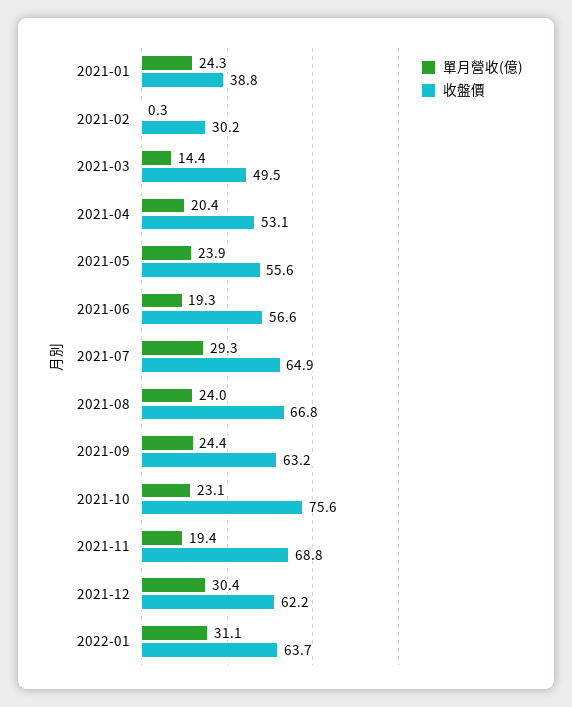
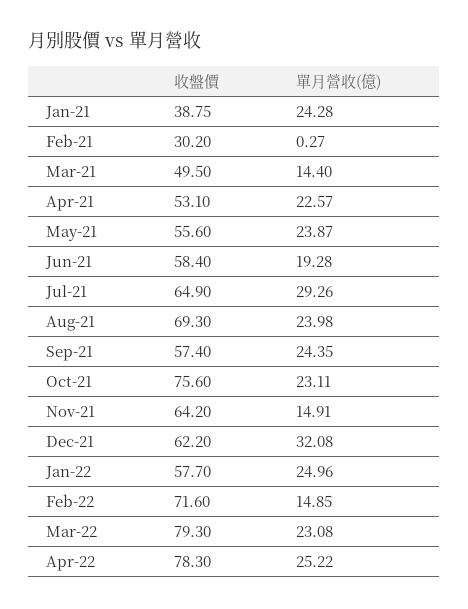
單月營收(億), 2021-04: 20.4 -> 22.57
收盤價, 2021-06: 56.6 -> 58.4
收盤價, 2021-08: 66.8 -> 69.3
收盤價, 2021-09: 63.2 -> 57.4
單月營收(億), 2021-11: 19.4 -> 14.91
收盤價, 2021-11: 68.8 -> 64.2
單月營收(億), 2021-12: 30.4 -> 32.08
單月營收(億), 2022-01: 31.1 -> 24.96
收盤價, 2022-01: 63.7 -> 57.7
收盤價, Feb-22: none -> 71.6
單月營收(億), Feb-22: none -> 14.85
收盤價, Mar-22: none -> 79.3
單月營收(億), Mar-22: none -> 23.08
收盤價, Apr-22: none -> 78.3
單月營收(億), Apr-22: none -> 25.22

